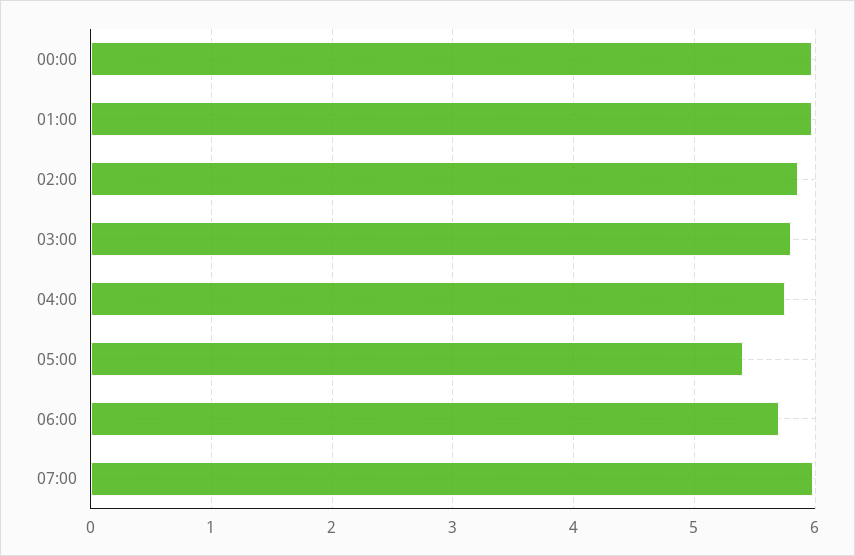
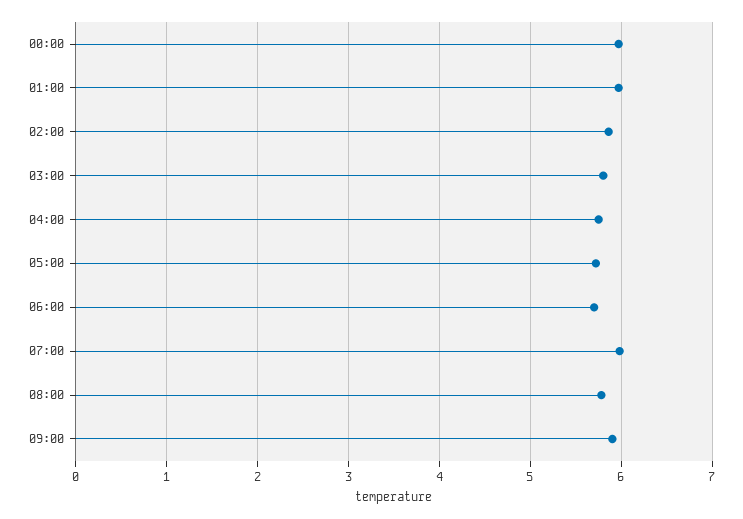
05:00: 5.4 -> 5.7
08:00: none -> 5.8
09:00: none -> 5.9

